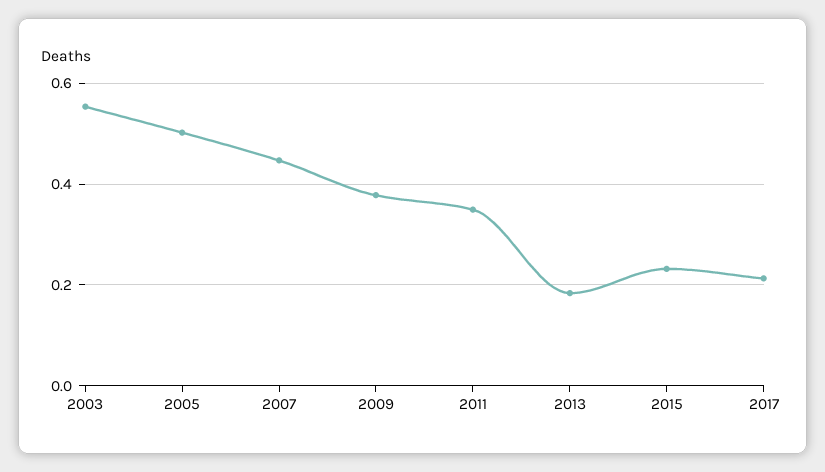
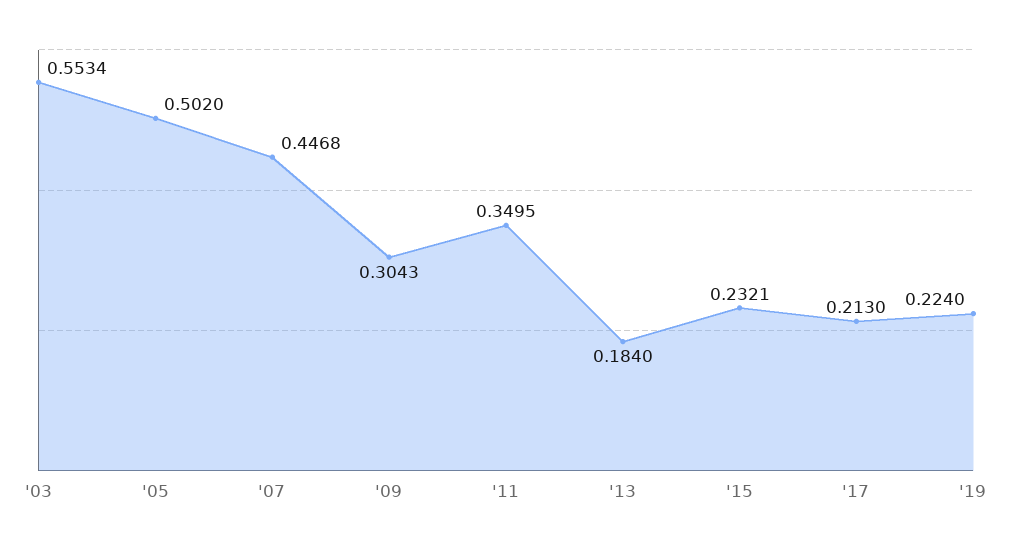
2009: 0.38 -> 0.3043
'19: none -> 0.224

